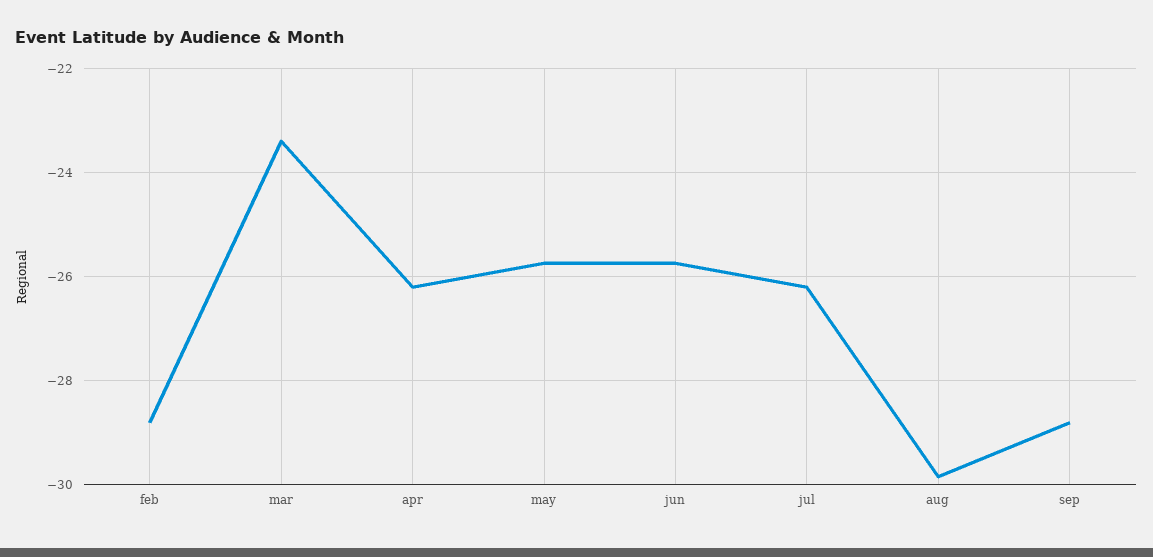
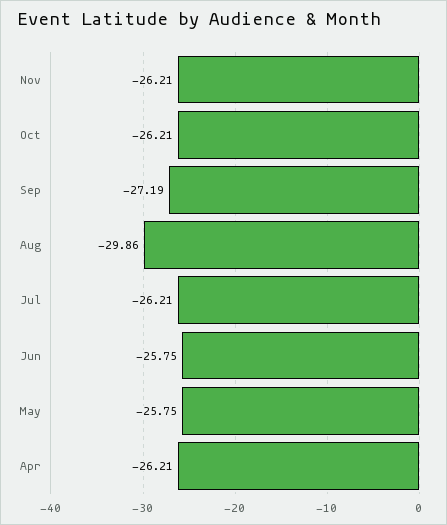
feb: -28.8 -> none
mar: -23.4 -> none
sep: -28.8 -> -27.19
Nov: none -> -26.21
Oct: none -> -26.21

